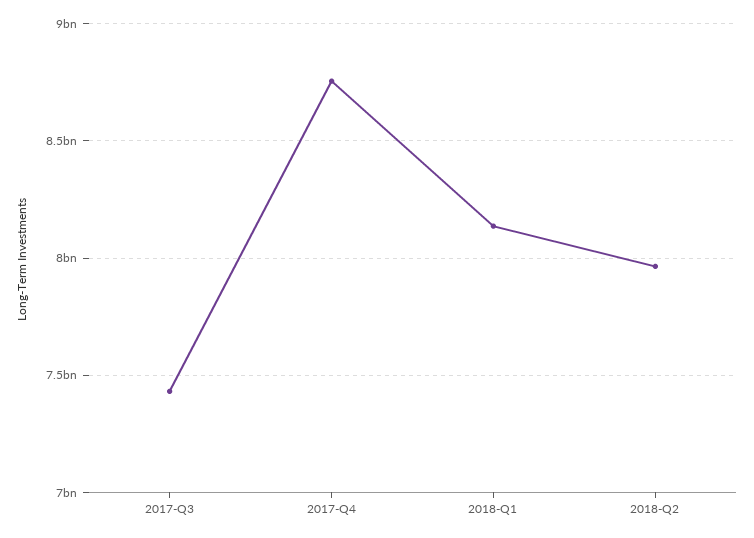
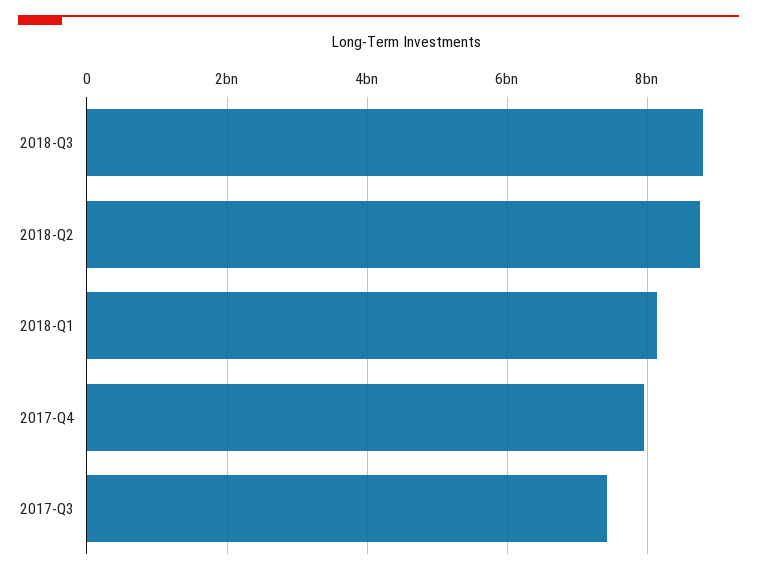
2017-Q4: 8750000000 -> 8000000000
2018-Q2: 7950000000 -> 8800000000
2018-Q3: none -> 8800000000

